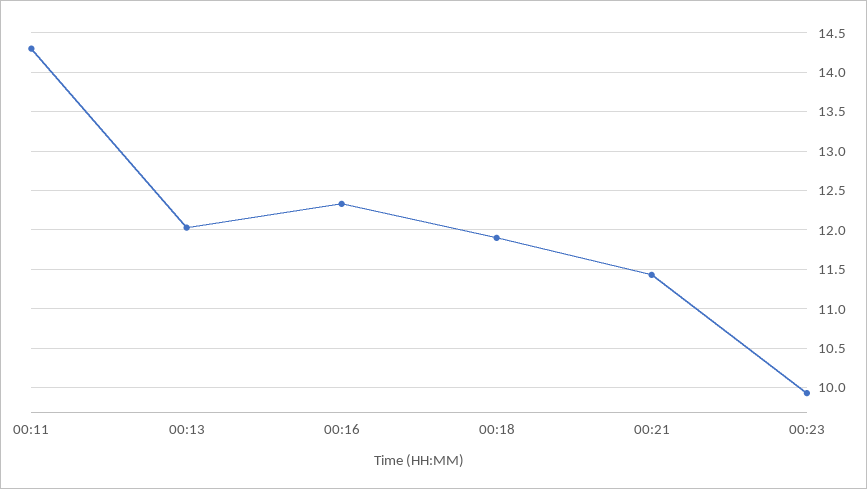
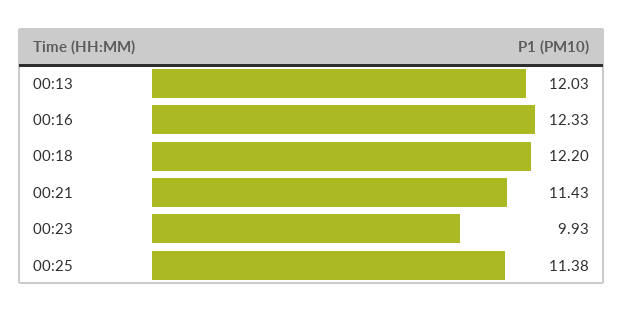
00:11: 14.3 -> none
00:18: 11.9 -> 12.2
00:25: none -> 11.38

